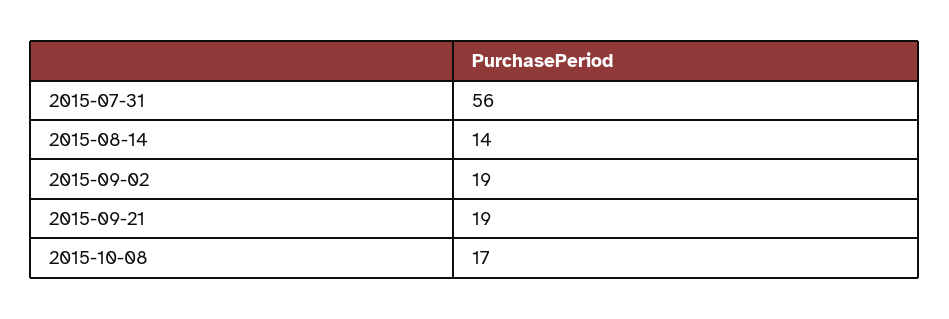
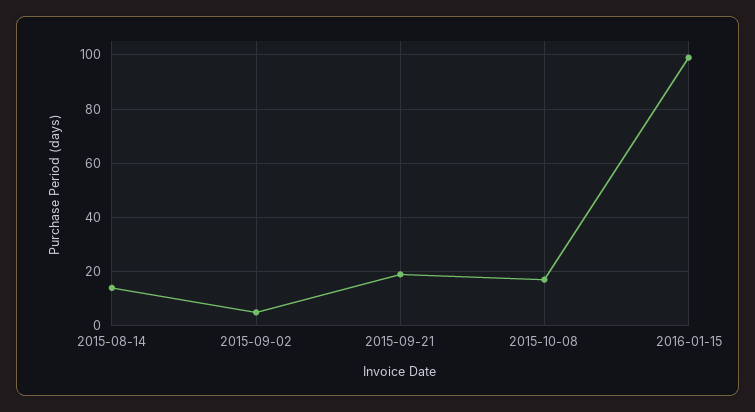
2015-07-31: 56 -> none
2015-09-02: 19 -> 5
2016-01-15: none -> 100

